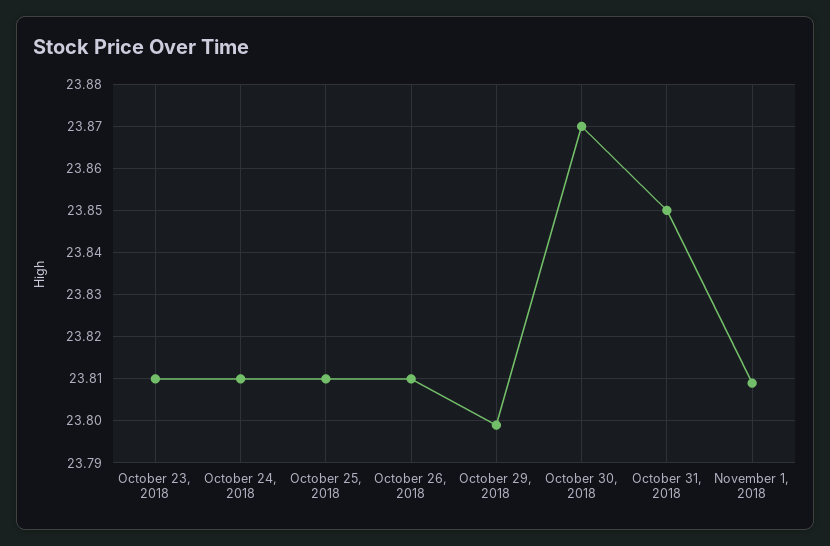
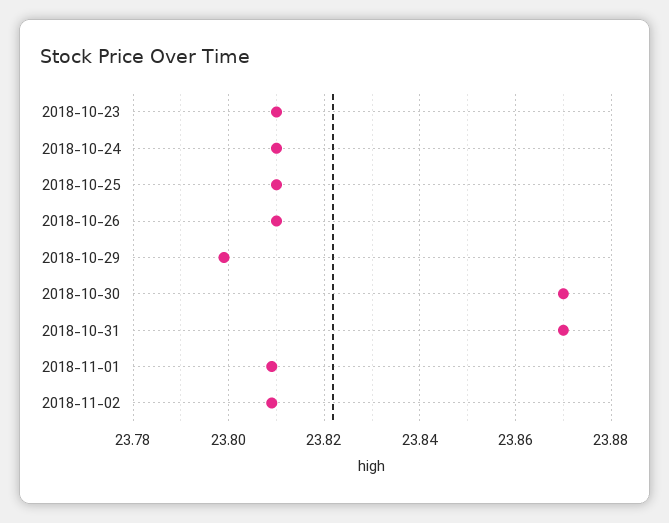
October 31, 2018: 23.85 -> 23.87
2018-11-02: none -> 23.81

